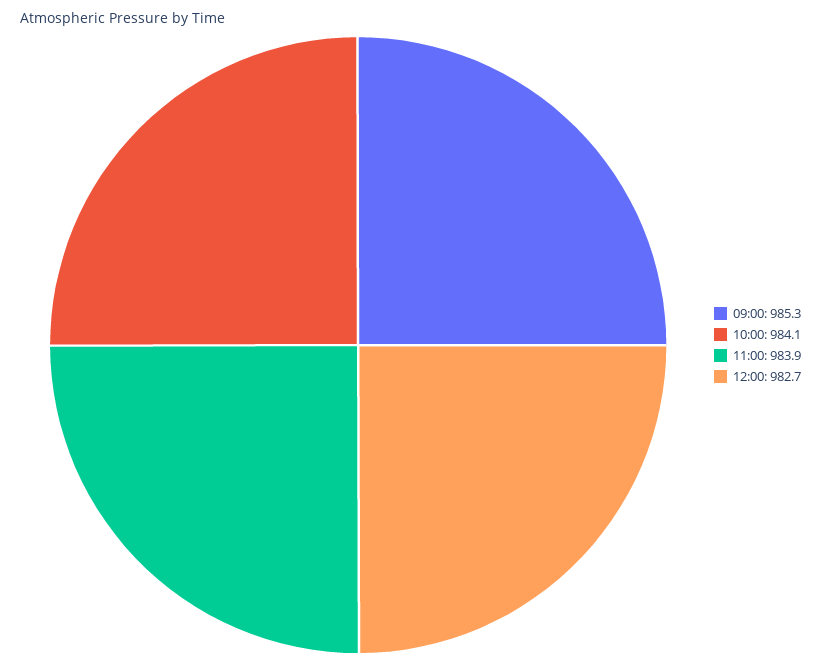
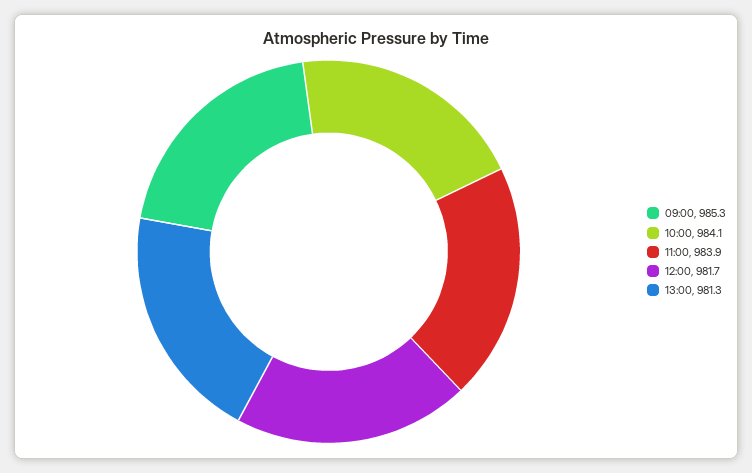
12:00: 982.7 -> 981.7
13:00: none -> 981.3

